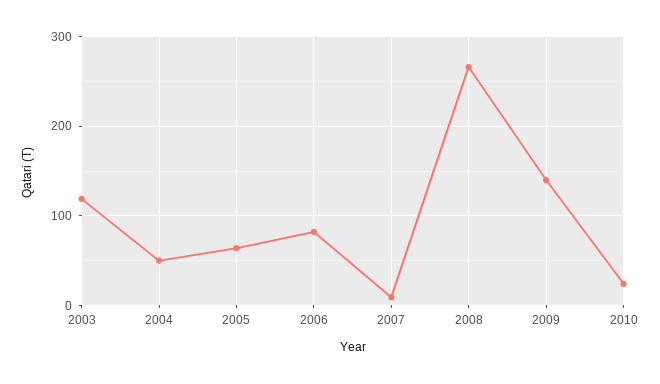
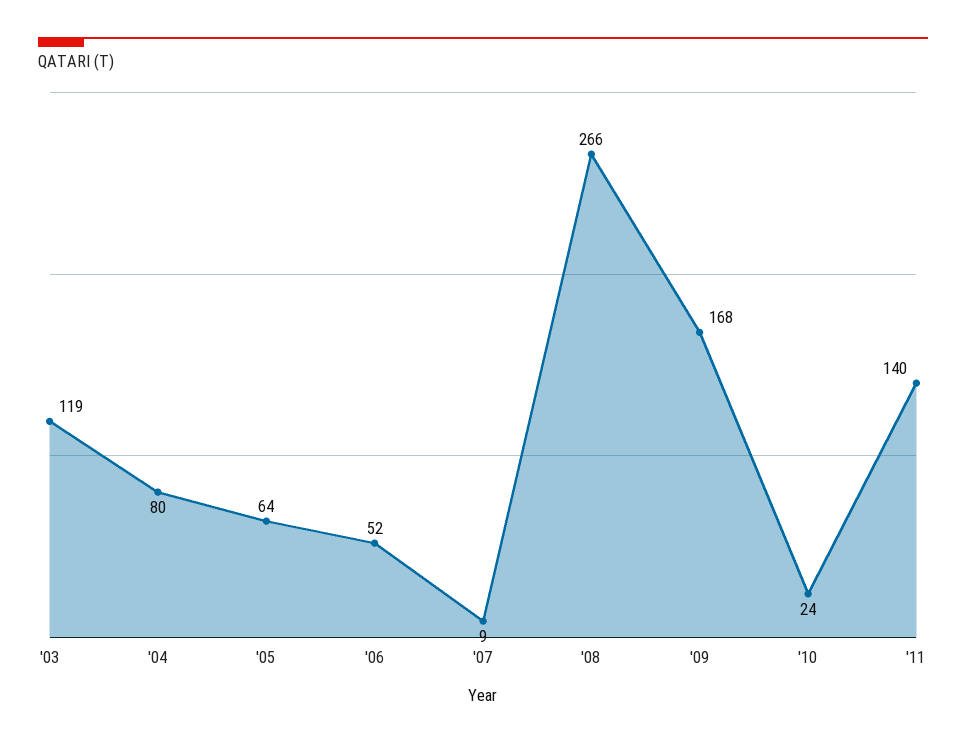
2004: 50 -> 80
2006: 80 -> 52
2009: 140 -> 168
'11: none -> 140

